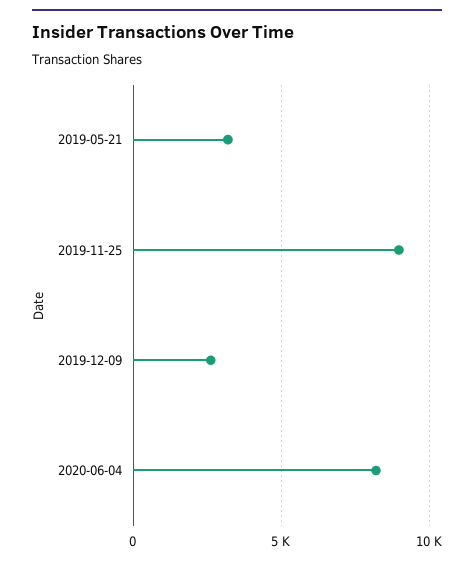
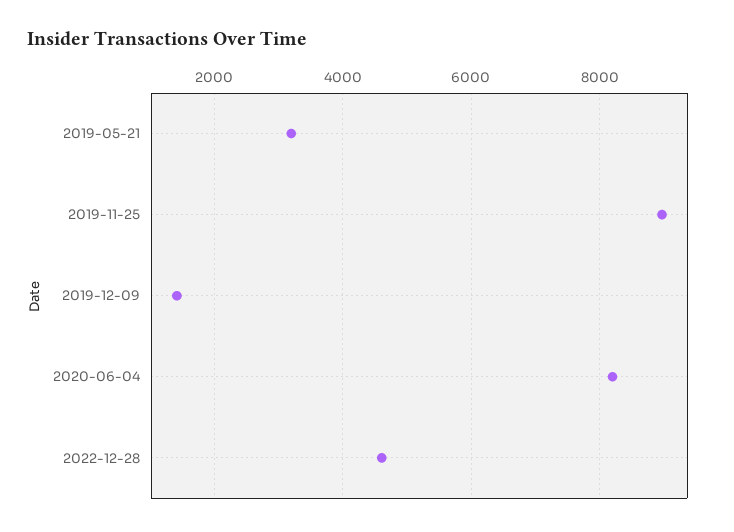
2019-12-09: 2500 -> 1400
2022-12-28: none -> 4600

